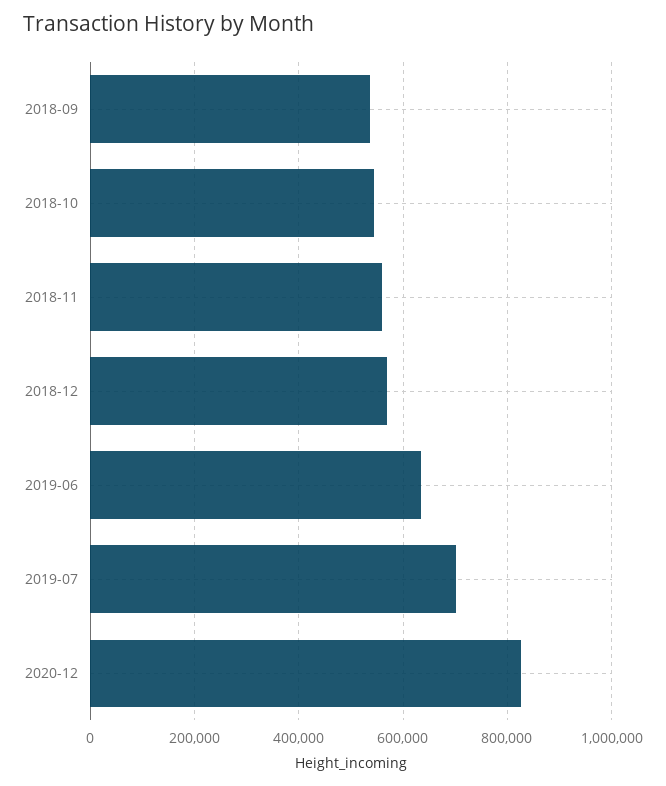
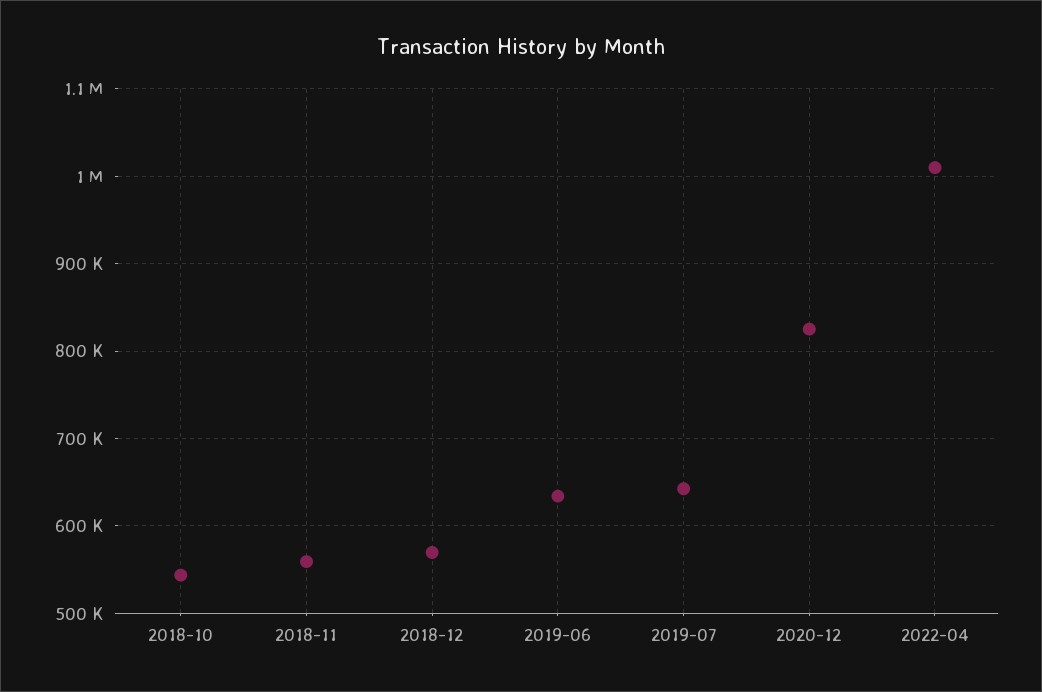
2018-09: 540000 -> none
2019-07: 700000 -> 640000
2022-04: none -> 1010000

